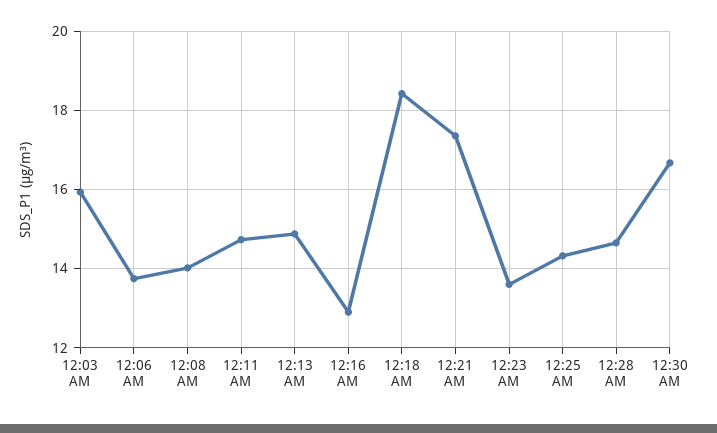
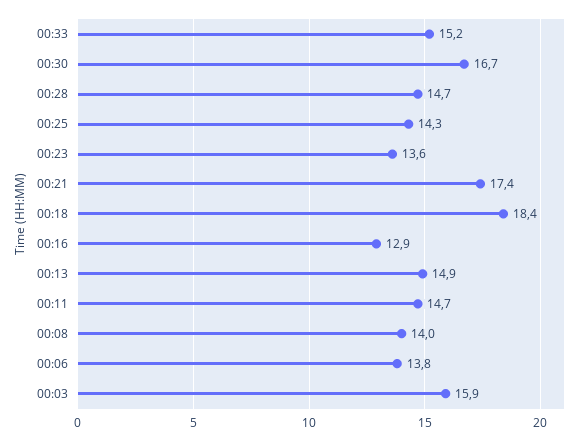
00:33: none -> 15.2

